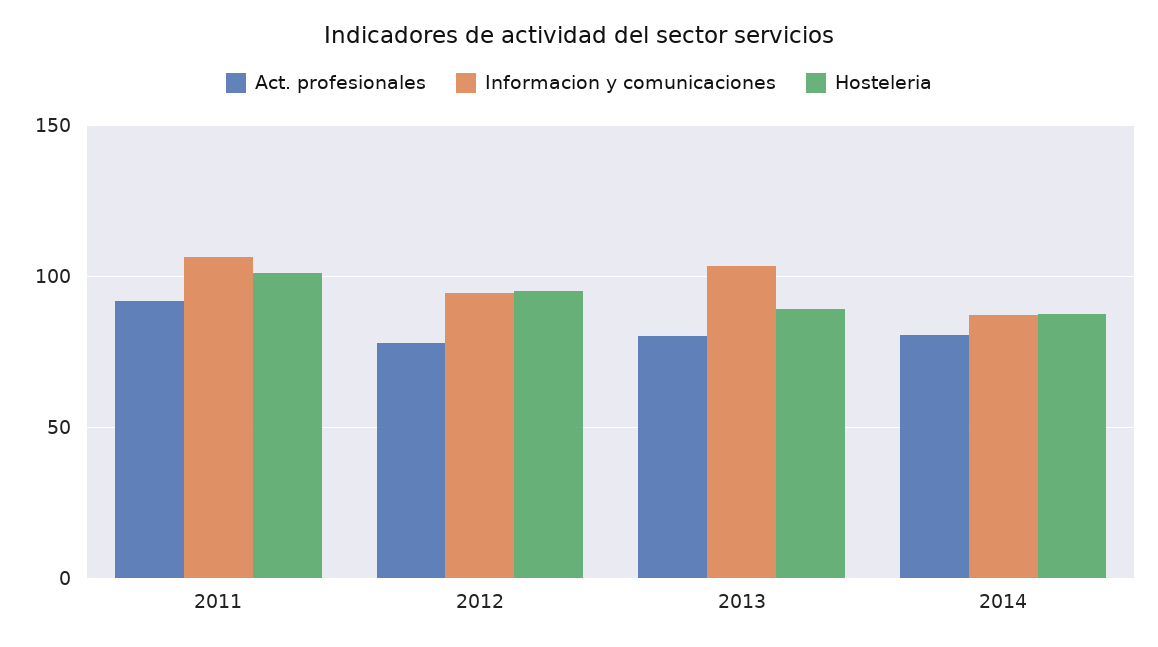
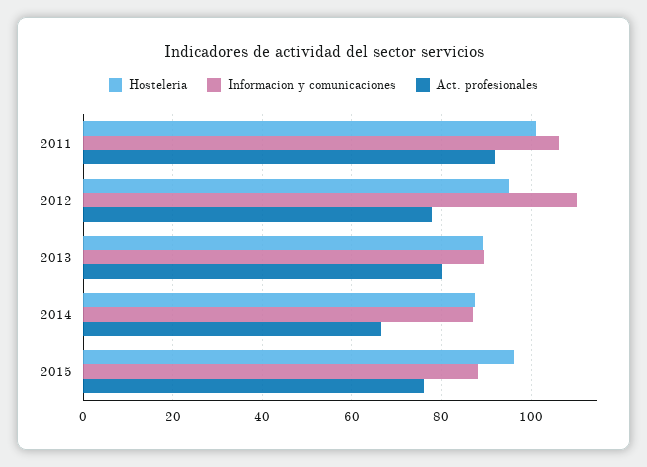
Informacion y comunicaciones, 2012: 95 -> 110
Informacion y comunicaciones, 2013: 105 -> 90
Act. profesionales, 2014: 80 -> 66
Hosteleria, 2015: none -> 96
Informacion y comunicaciones, 2015: none -> 88
Act. profesionales, 2015: none -> 76

